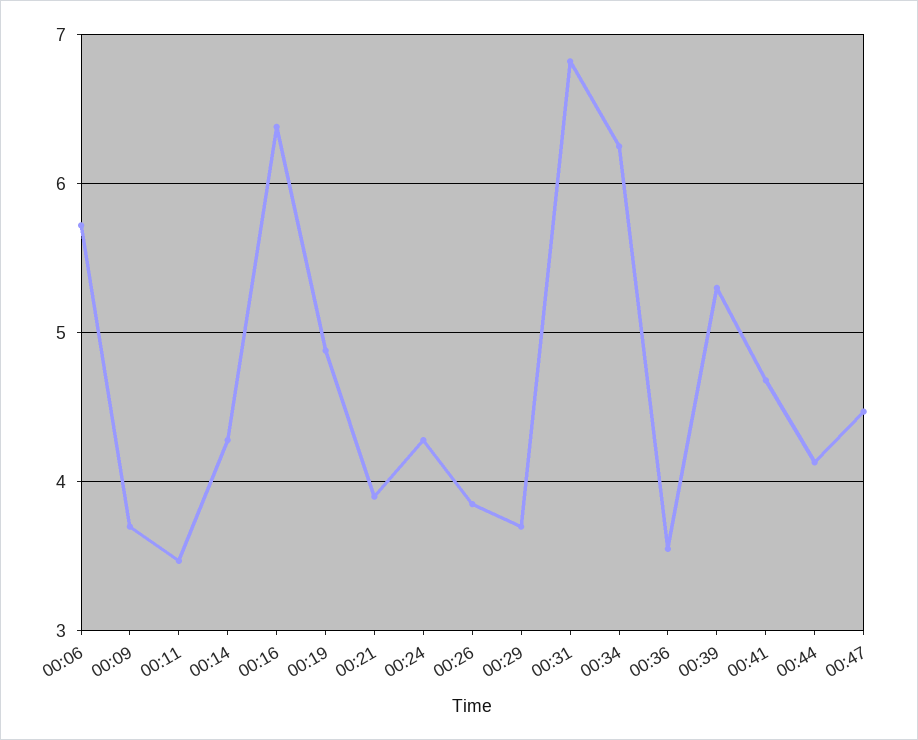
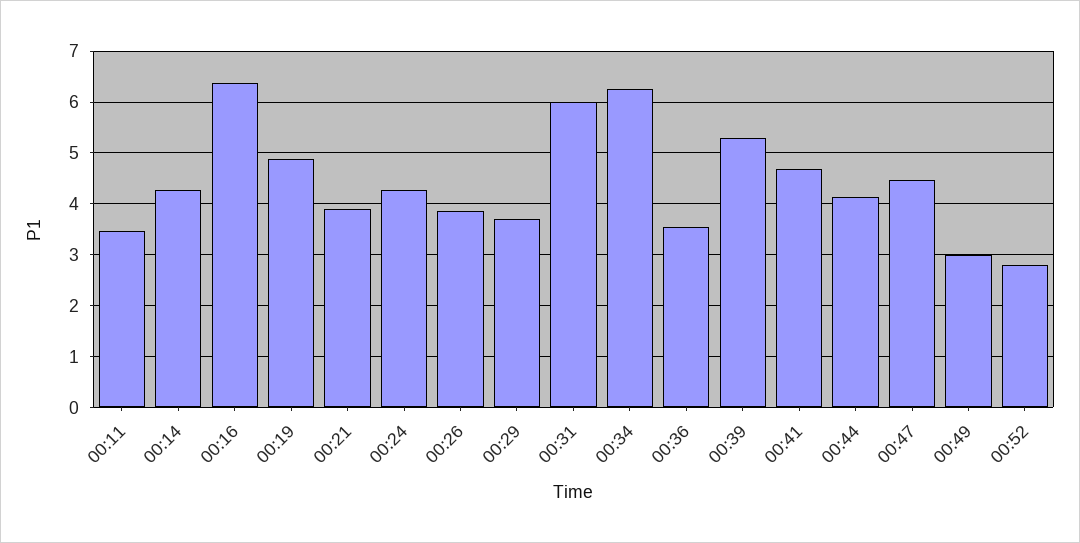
00:06: 5.7 -> none
00:09: 3.7 -> none
00:31: 6.8 -> 6
00:49: none -> 3
00:52: none -> 2.8

